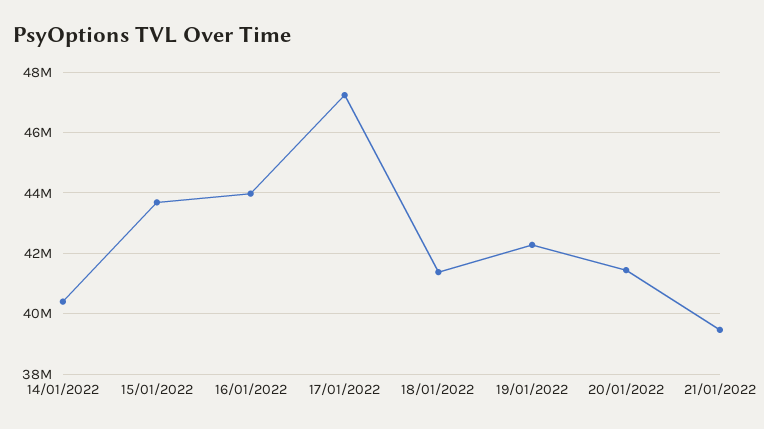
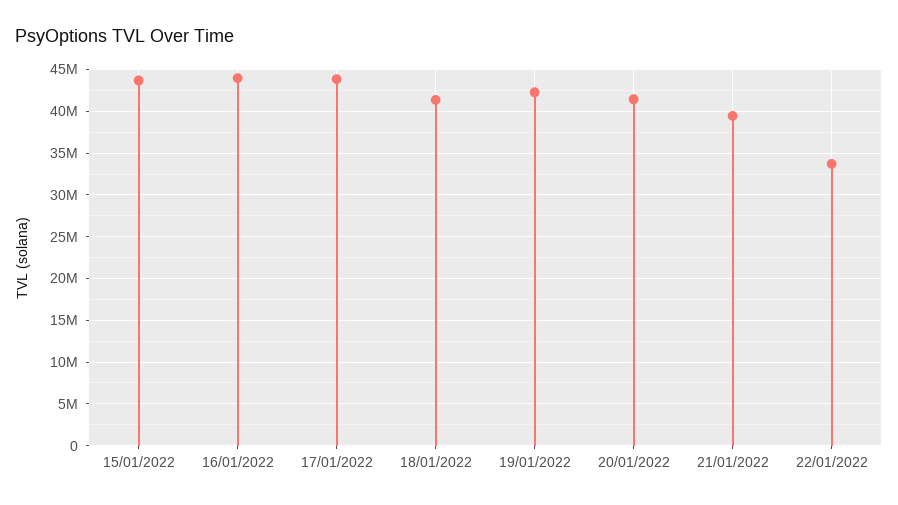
14/01/2022: 40400000 -> none
17/01/2022: 47200000 -> 44000000
22/01/2022: none -> 34000000

